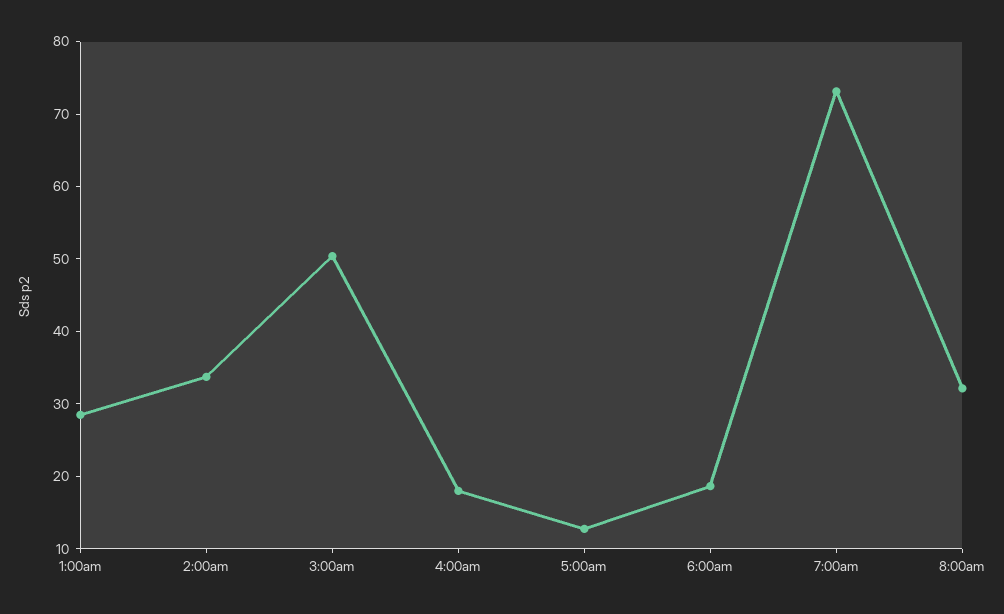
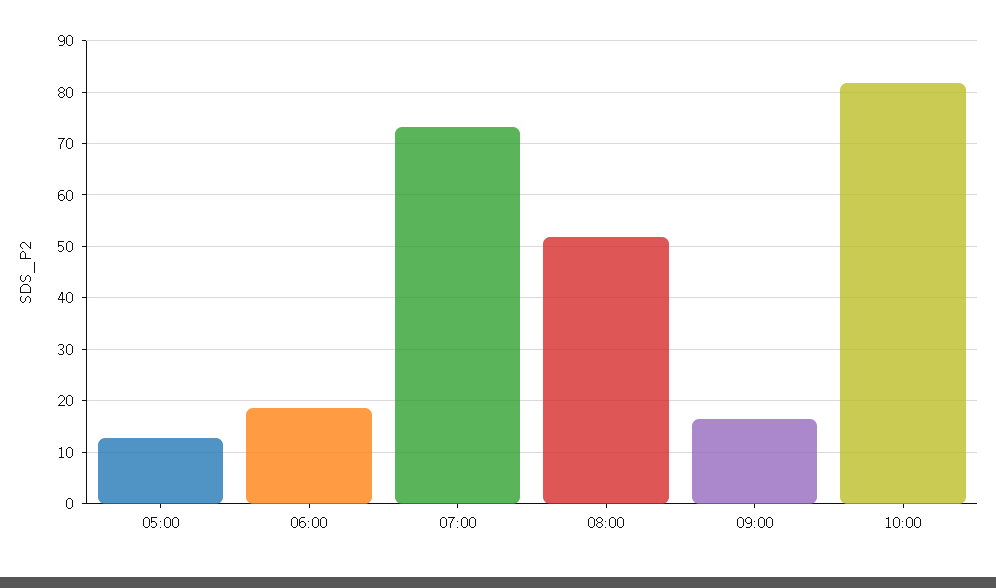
1:00am: 28 -> none
2:00am: 34 -> none
3:00am: 50 -> none
4:00am: 18 -> none
8:00am: 32 -> 52
09:00: none -> 16
10:00: none -> 82

